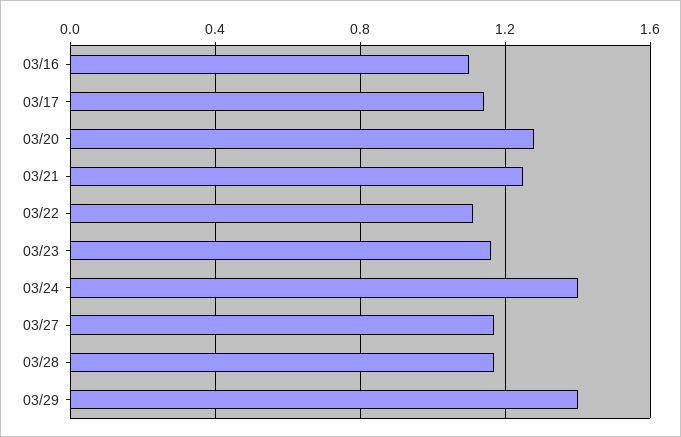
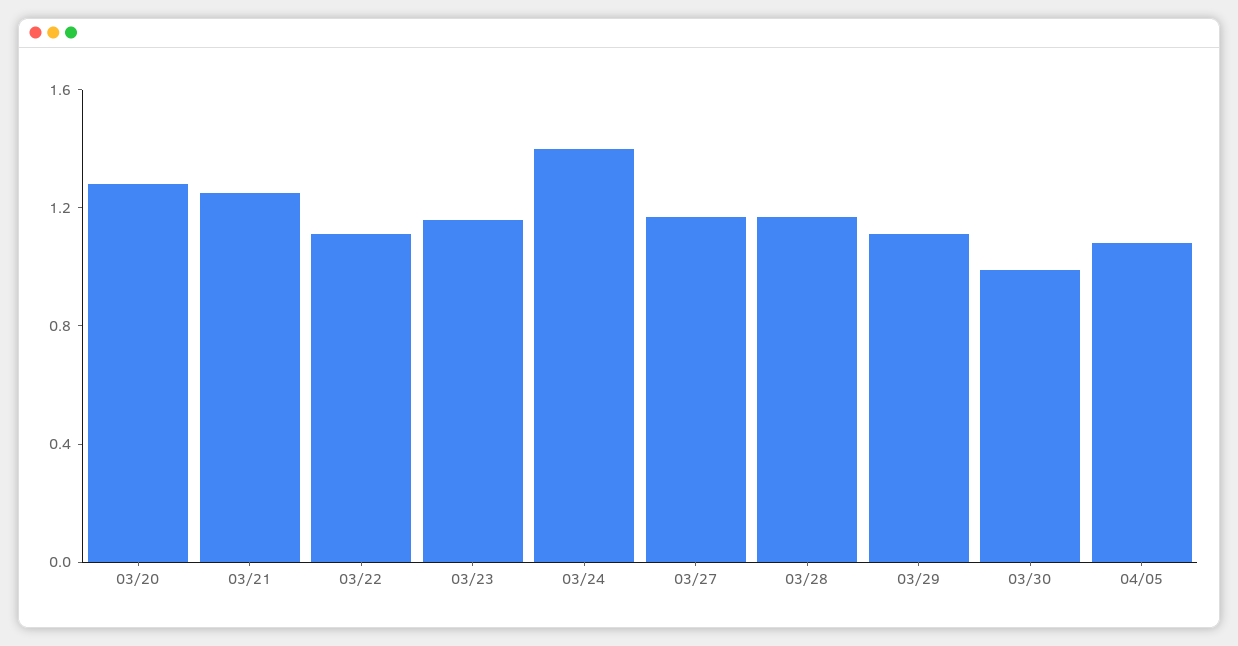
03/16: 1.1 -> none
03/17: 1.15 -> none
03/29: 1.4 -> 1.1
03/30: none -> 1
04/05: none -> 1.1

